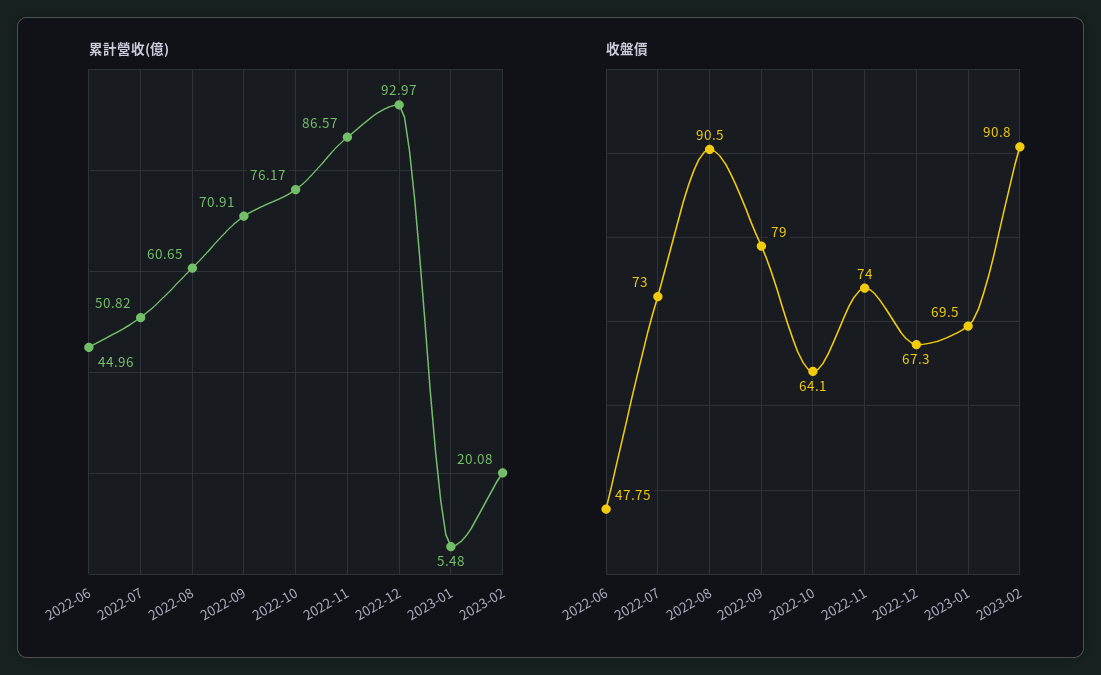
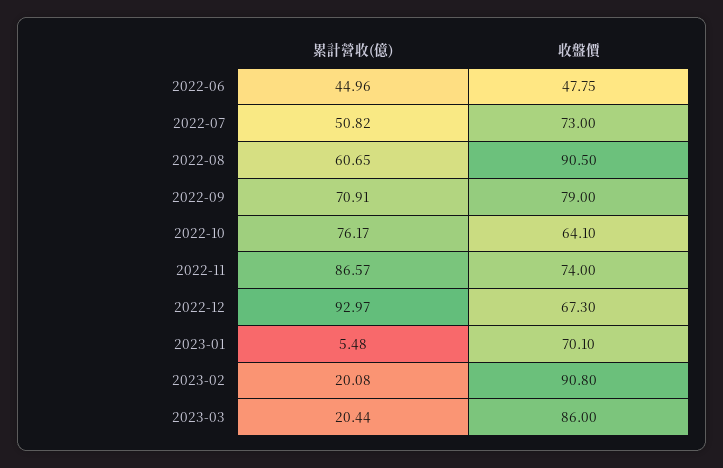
收盤價, 2023-01: 69.5 -> 70.1
累計營收(億), 2023-03: none -> 20.44
收盤價, 2023-03: none -> 86

